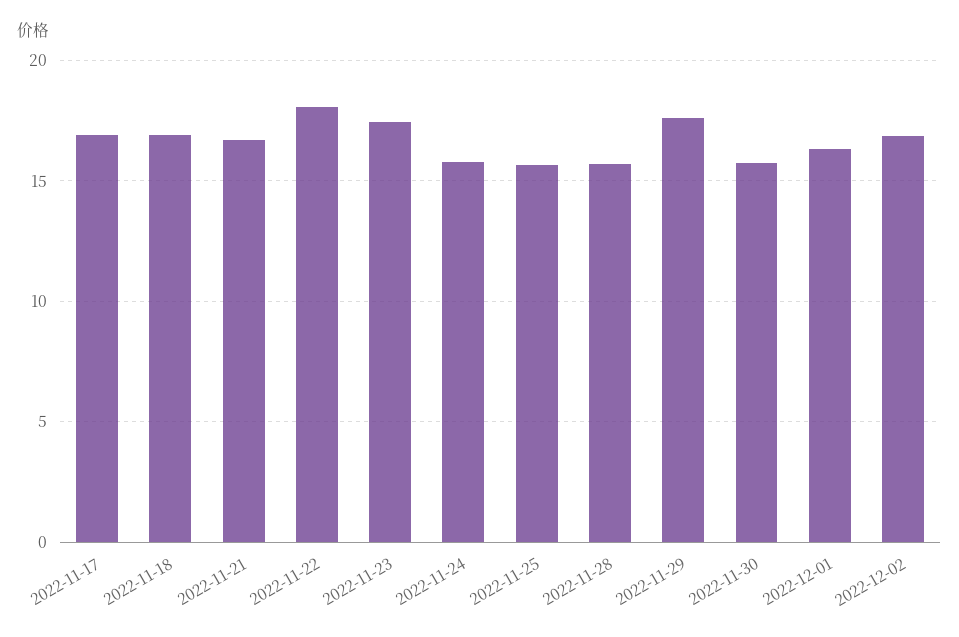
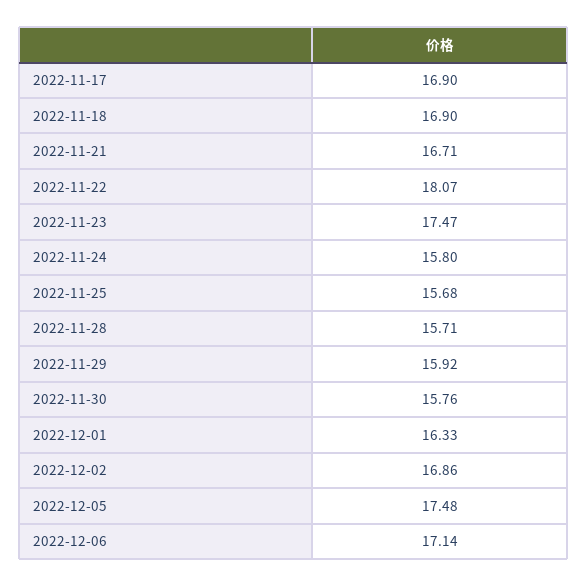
2022-11-29: 17.5 -> 15.92
2022-12-05: none -> 17.48
2022-12-06: none -> 17.14

